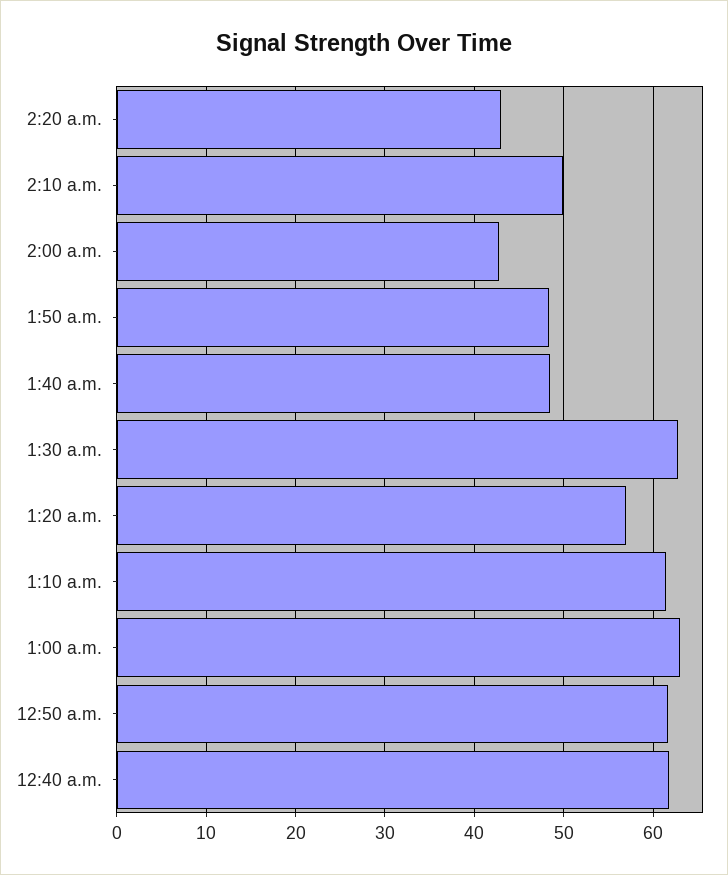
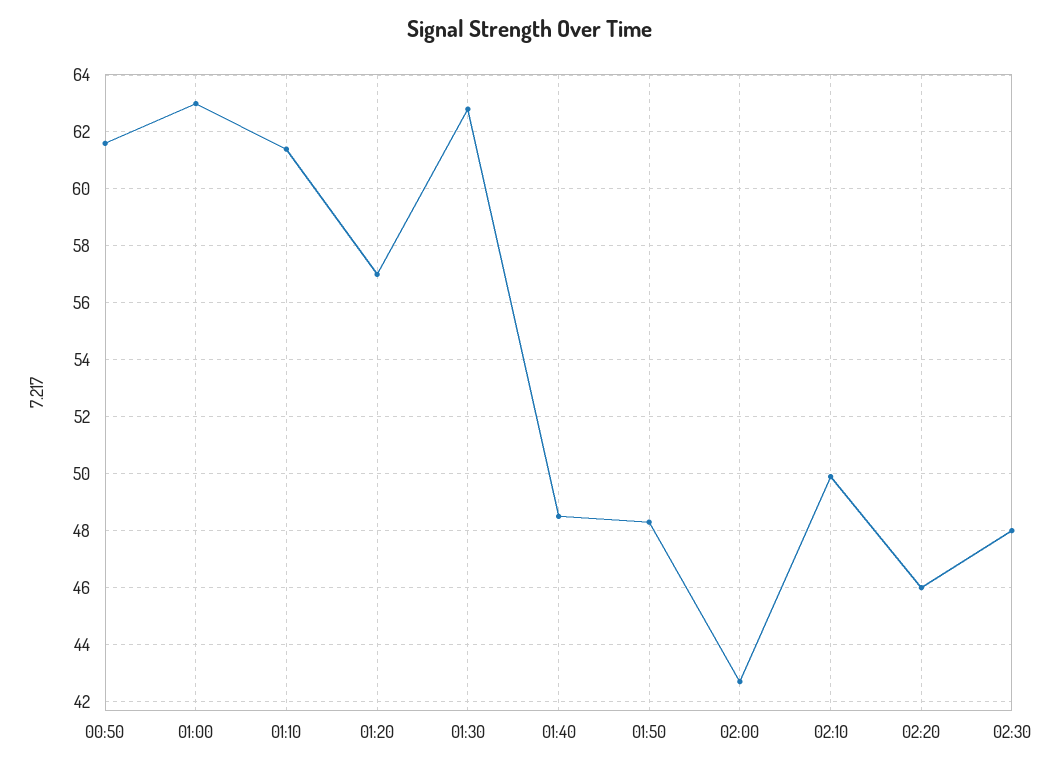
2:20 a.m.: 43 -> 46
12:40 a.m.: 62 -> none
02:30: none -> 48

